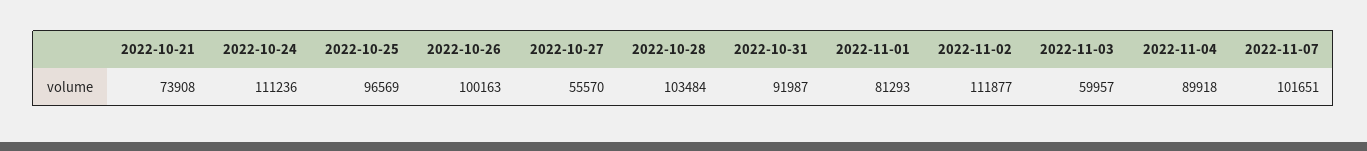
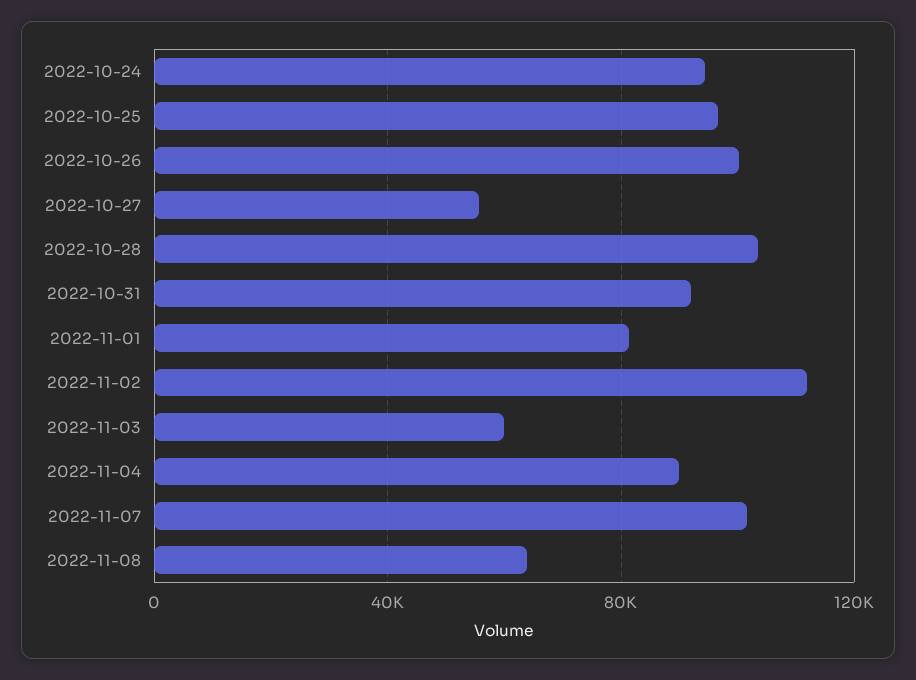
2022-10-21: 73908 -> none
2022-10-24: 111236 -> 95000
2022-11-08: none -> 65000

